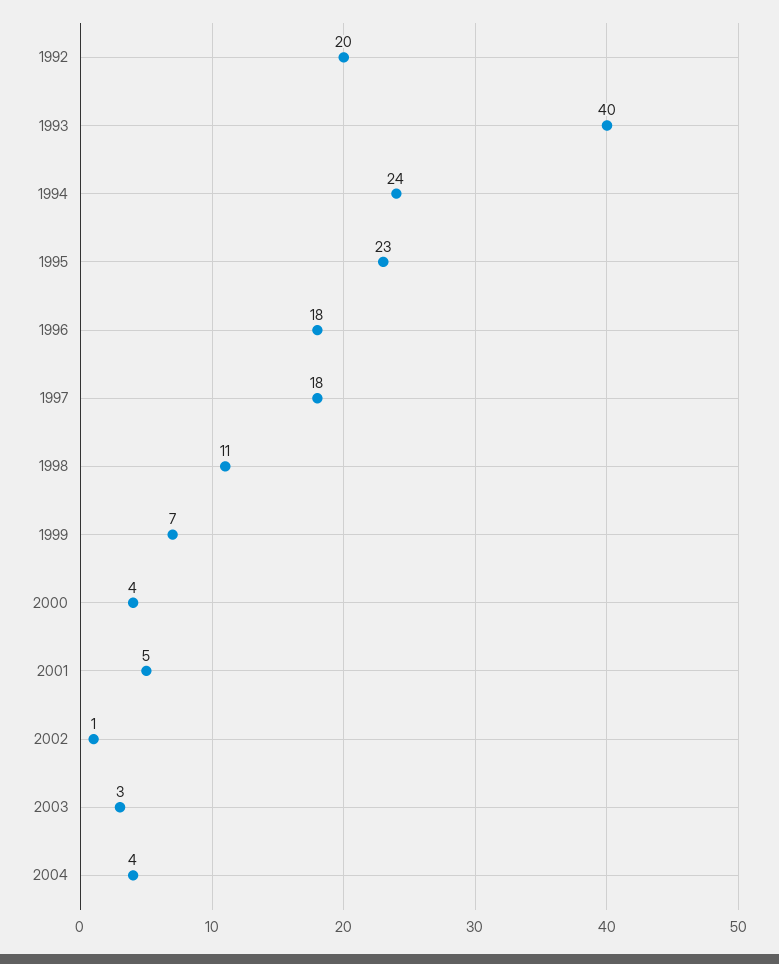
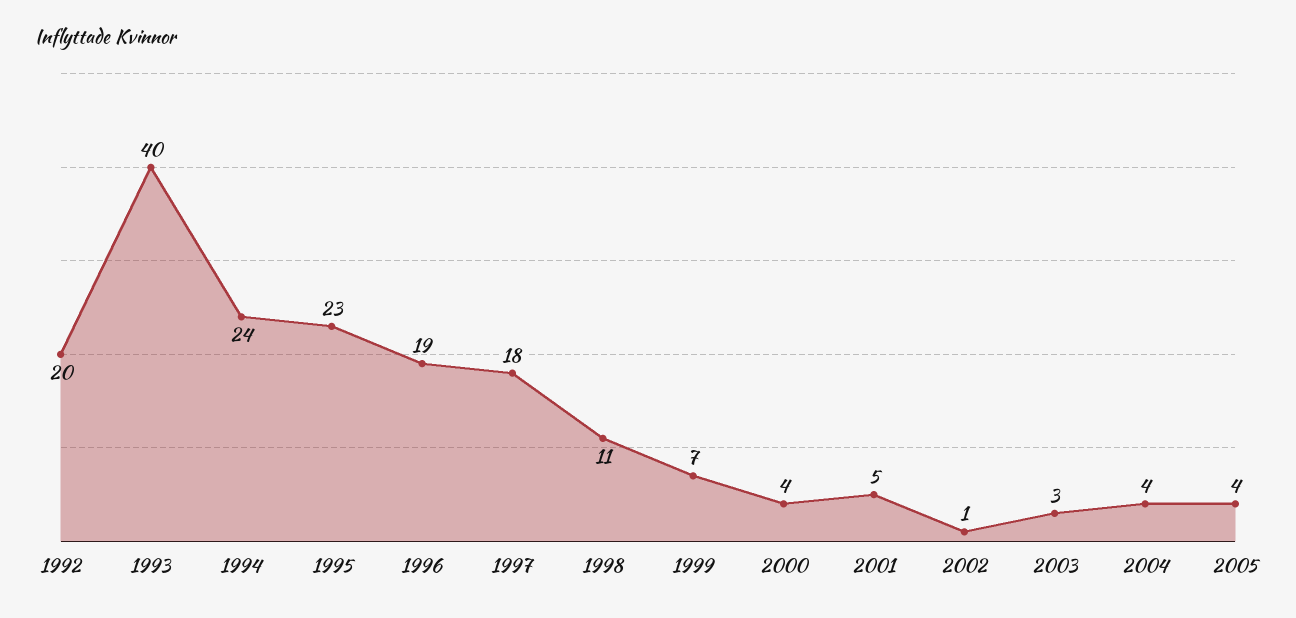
1996: 18 -> 19
2005: none -> 4

